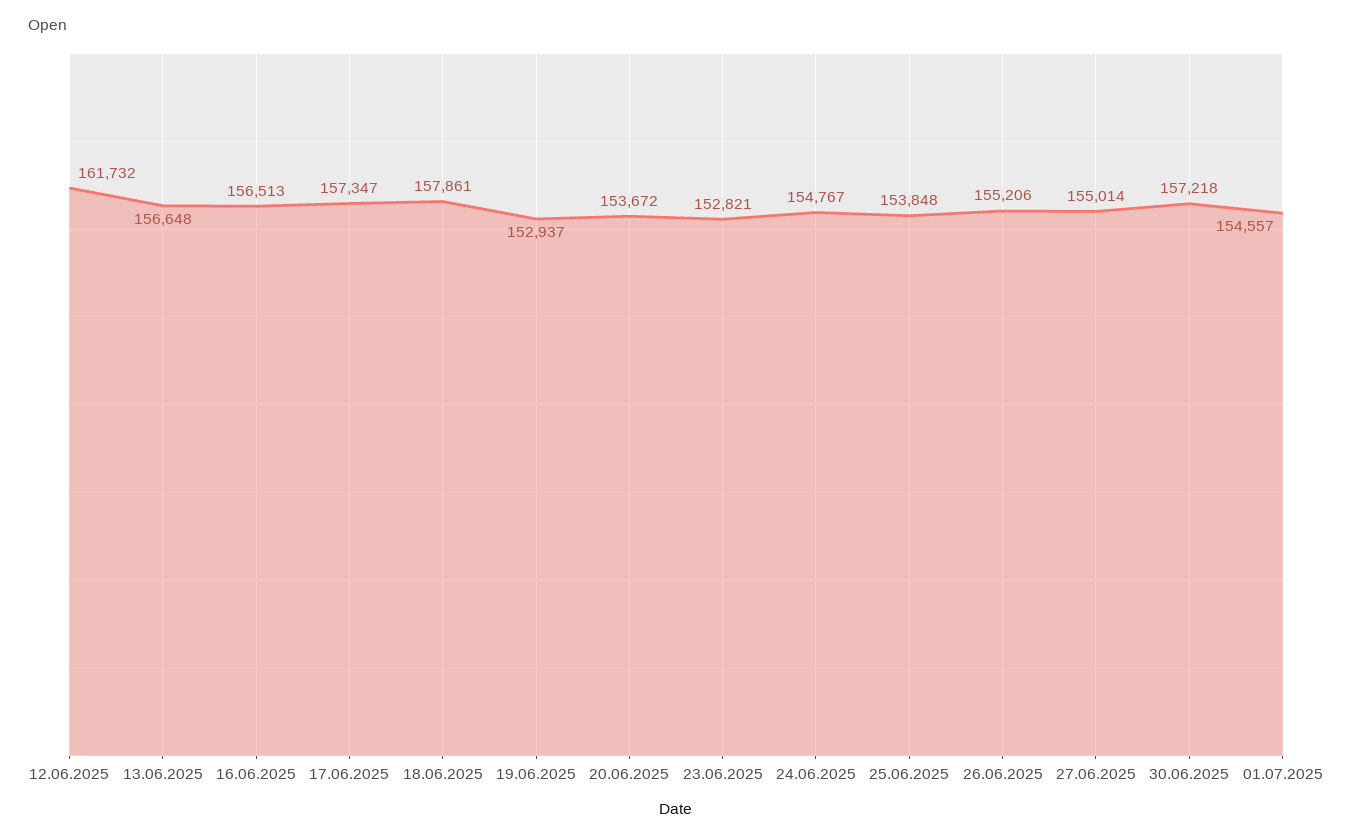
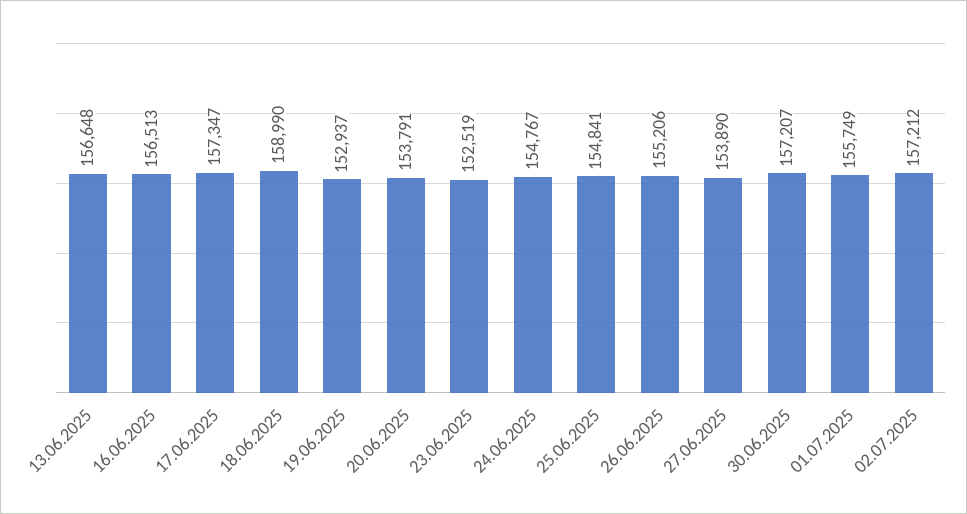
12.06.2025: 161732 -> none
18.06.2025: 157861 -> 158990
20.06.2025: 153672 -> 153791
23.06.2025: 152821 -> 152519
25.06.2025: 153848 -> 154841
27.06.2025: 155014 -> 153890
30.06.2025: 157218 -> 157207
01.07.2025: 154557 -> 155749
02.07.2025: none -> 157212

